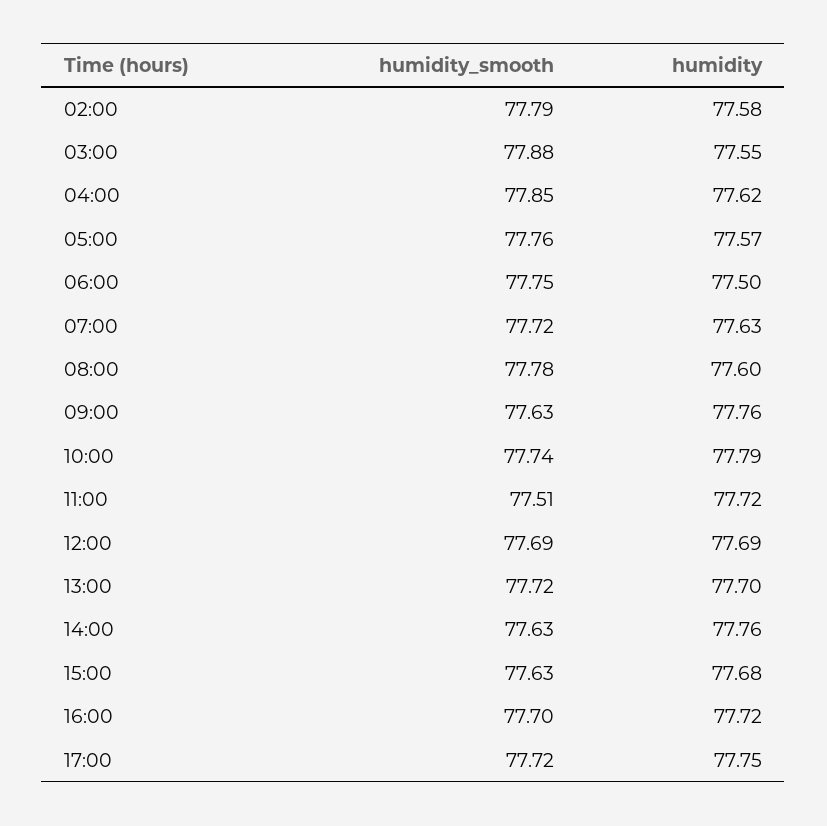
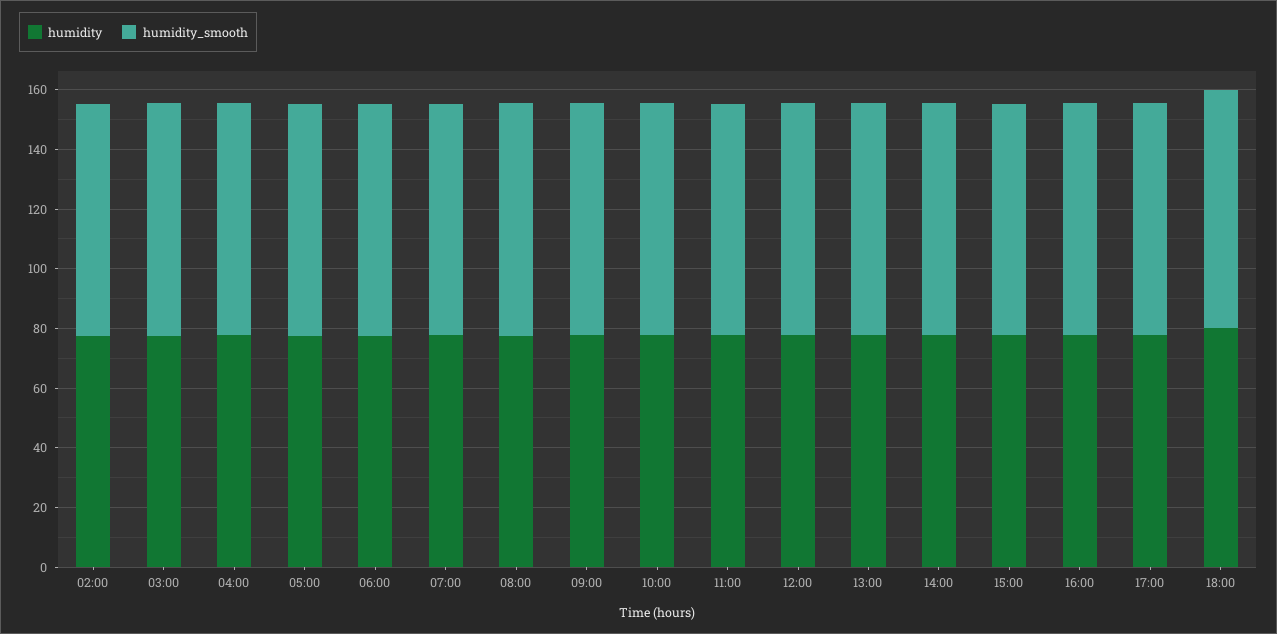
humidity, 18:00: none -> 80
humidity_smooth, 18:00: none -> 80

